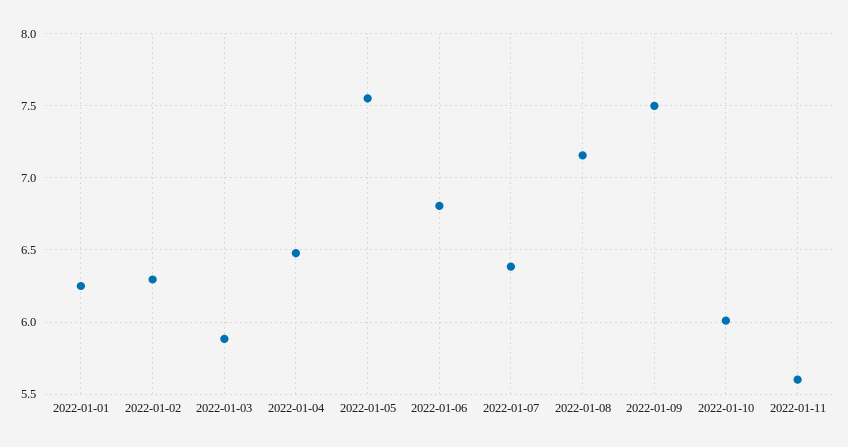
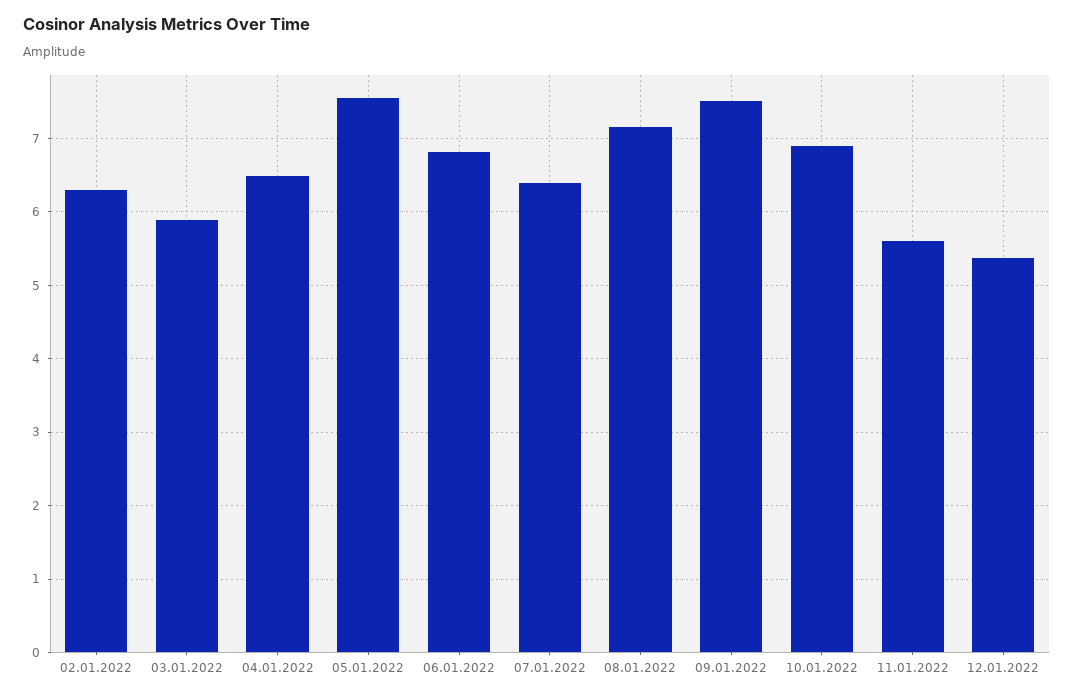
2022-01-01: 6.25 -> none
2022-01-10: 6 -> 6.9
12.01.2022: none -> 5.4

